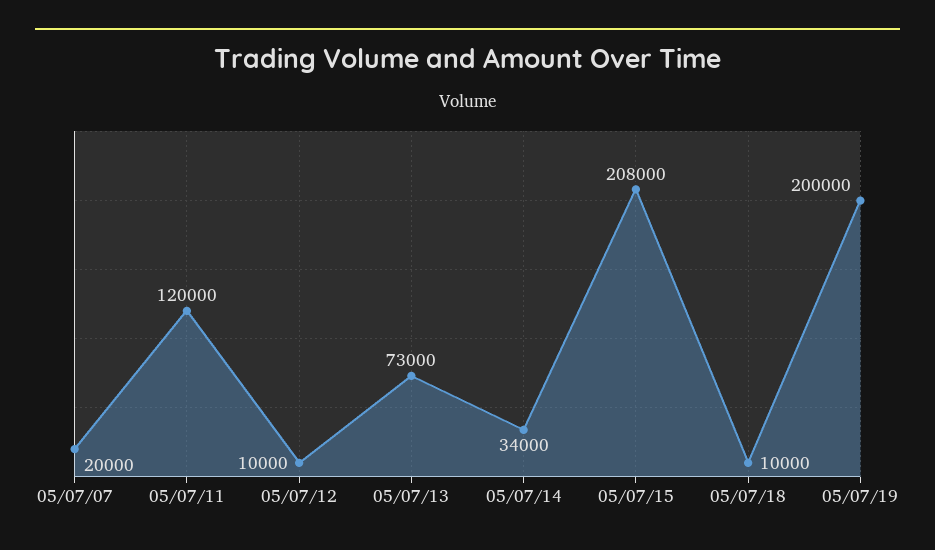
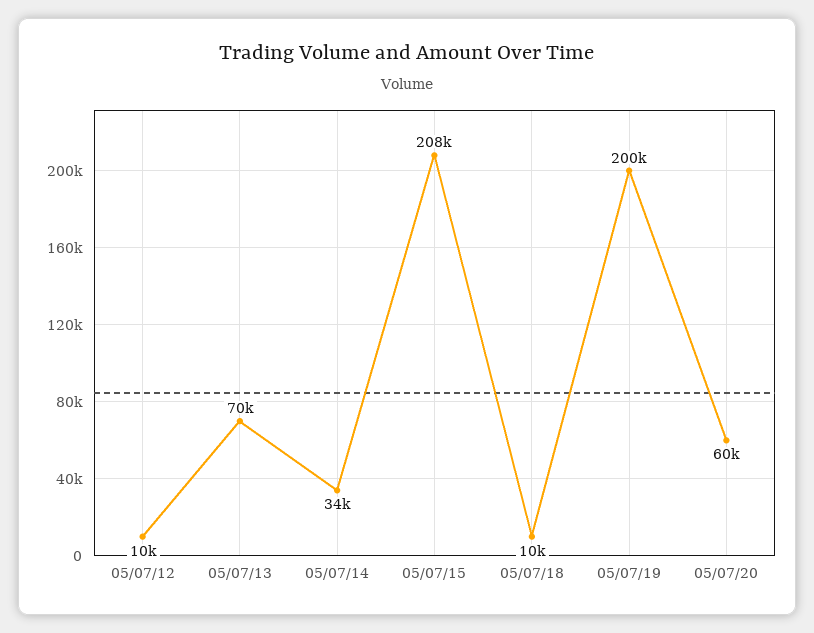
05/07/07: 20000 -> none
05/07/11: 120000 -> none
05/07/13: 73000 -> 70000
05/07/20: none -> 60000

